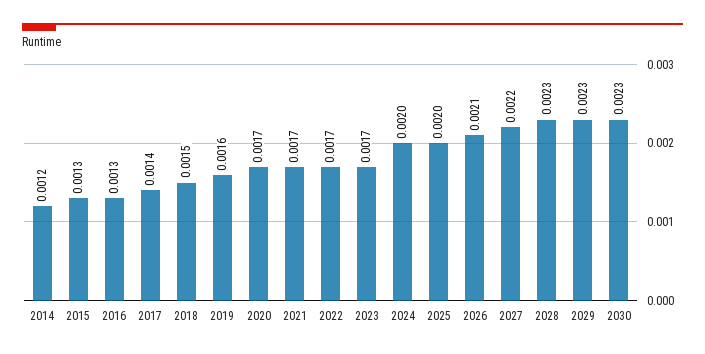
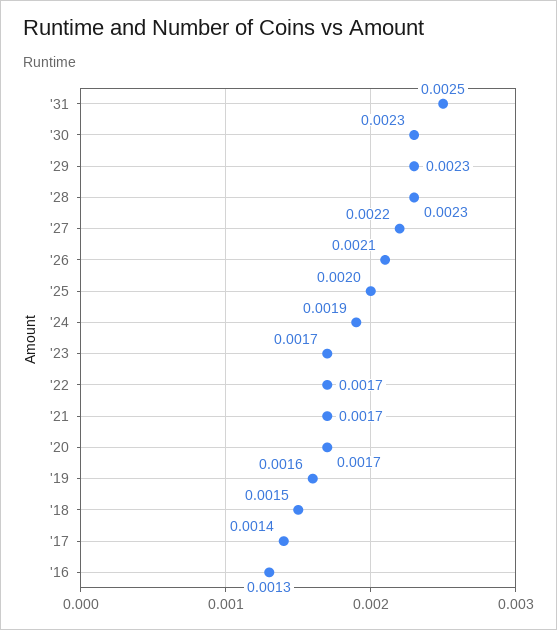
2014: 0.0012 -> none
2015: 0.0013 -> none
2024: 0.002 -> 0.0019
'31: none -> 0.0025

